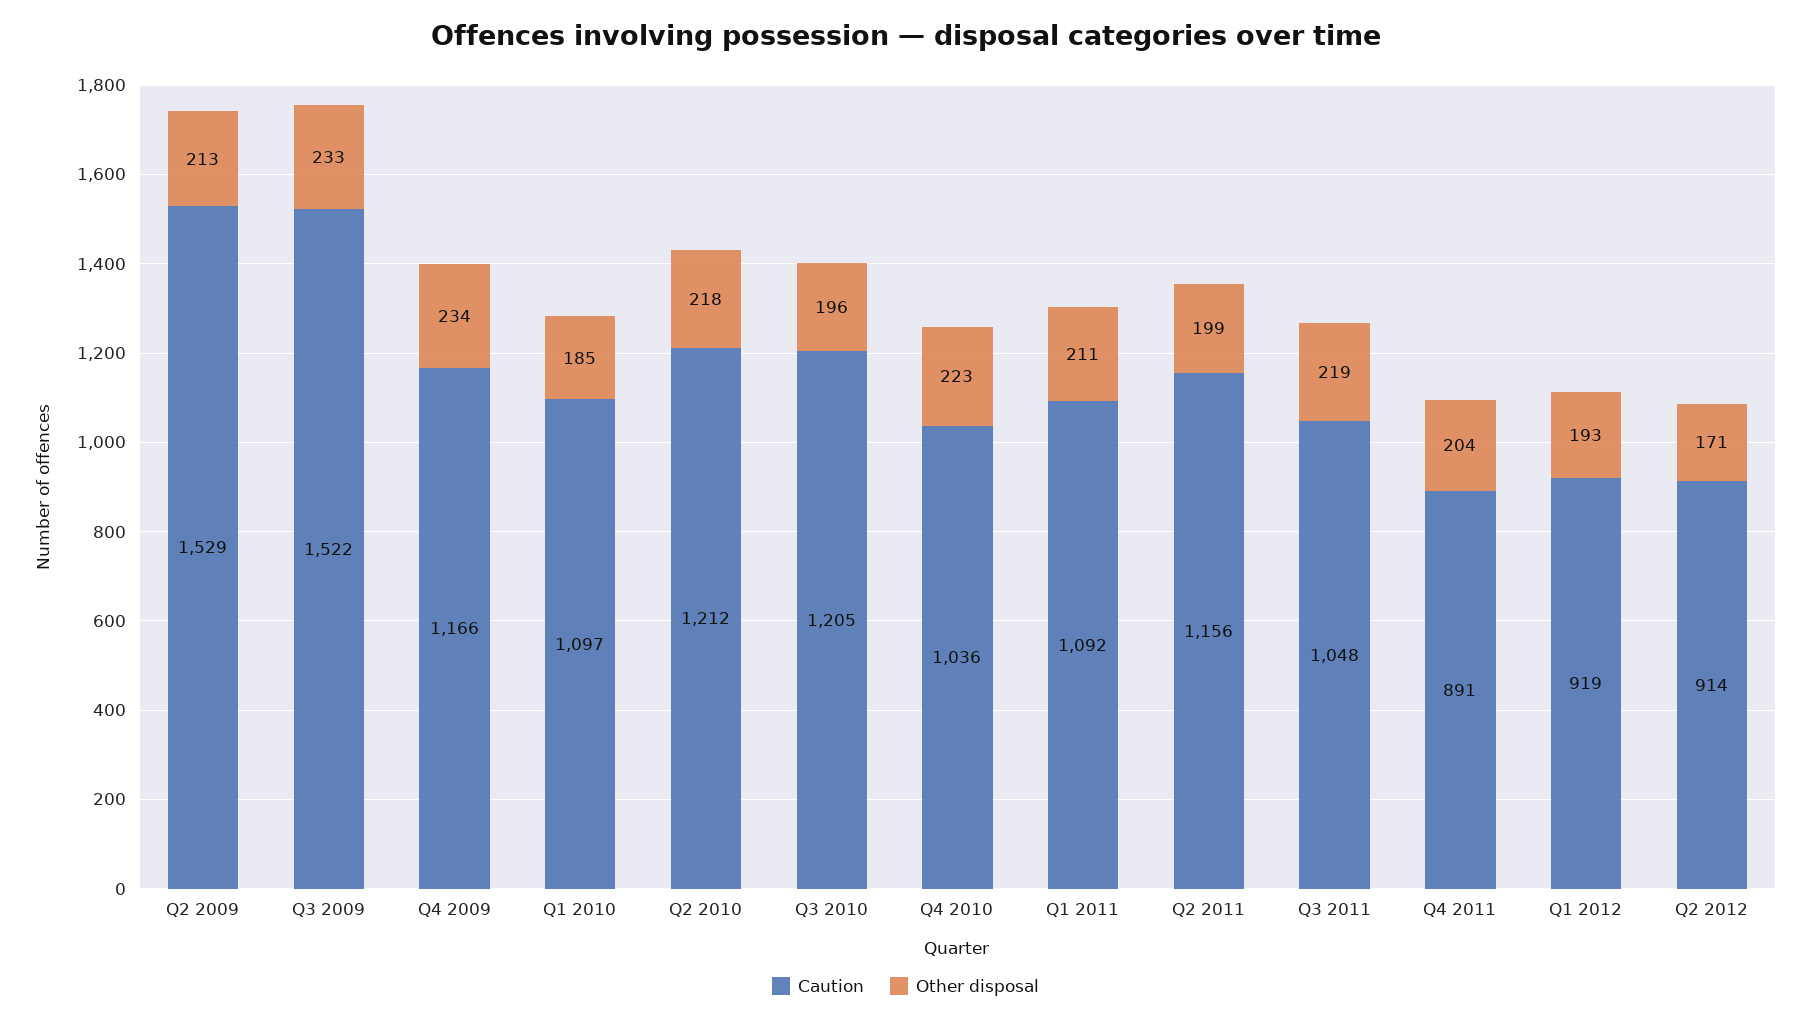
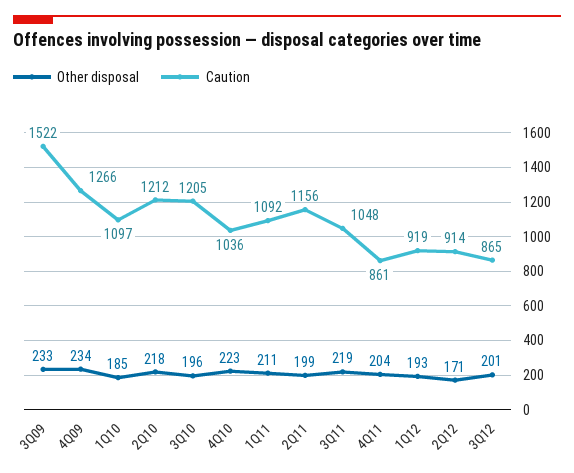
Caution, Q2 2009: 1529 -> none
Other disposal, Q2 2009: 213 -> none
Caution, Q4 2009: 1166 -> 1266
Caution, Q4 2011: 891 -> 861
Other disposal, 3Q12: none -> 201
Caution, 3Q12: none -> 865

